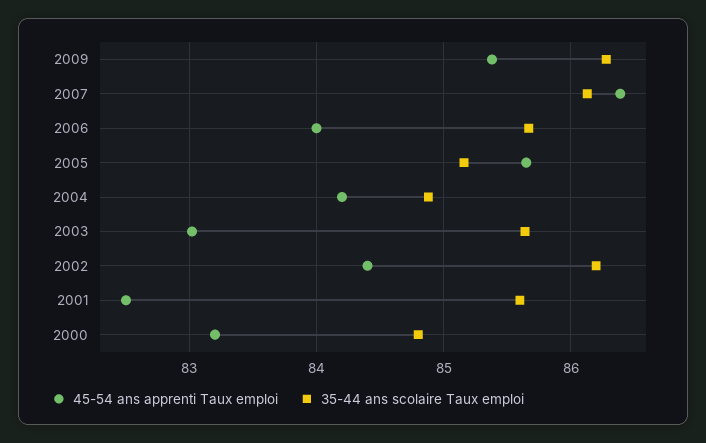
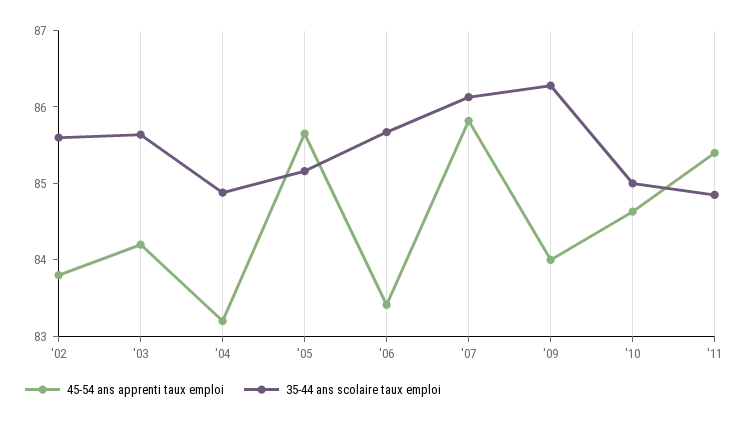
45-54 ans apprenti Taux emploi, 2009: 85.4 -> 84
45-54 ans apprenti Taux emploi, 2007: 86.4 -> 85.8
45-54 ans apprenti Taux emploi, 2006: 84 -> 83.4
45-54 ans apprenti Taux emploi, 2004: 84.2 -> 83.2
45-54 ans apprenti Taux emploi, 2003: 83 -> 84.2
45-54 ans apprenti Taux emploi, 2002: 84.4 -> 83.8
35-44 ans scolaire Taux emploi, 2002: 86.2 -> 85.6
45-54 ans apprenti Taux emploi, 2001: 82.5 -> none
35-44 ans scolaire Taux emploi, 2001: 85.6 -> none
45-54 ans apprenti Taux emploi, 2000: 83.2 -> none
35-44 ans scolaire Taux emploi, 2000: 84.8 -> none
45-54 ans apprenti Taux emploi, '10: none -> 84.6
35-44 ans scolaire Taux emploi, '10: none -> 85
45-54 ans apprenti Taux emploi, '11: none -> 85.4
35-44 ans scolaire Taux emploi, '11: none -> 84.8

